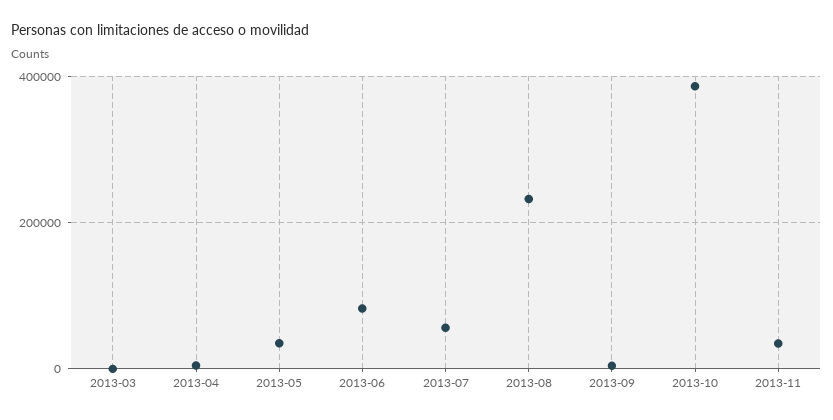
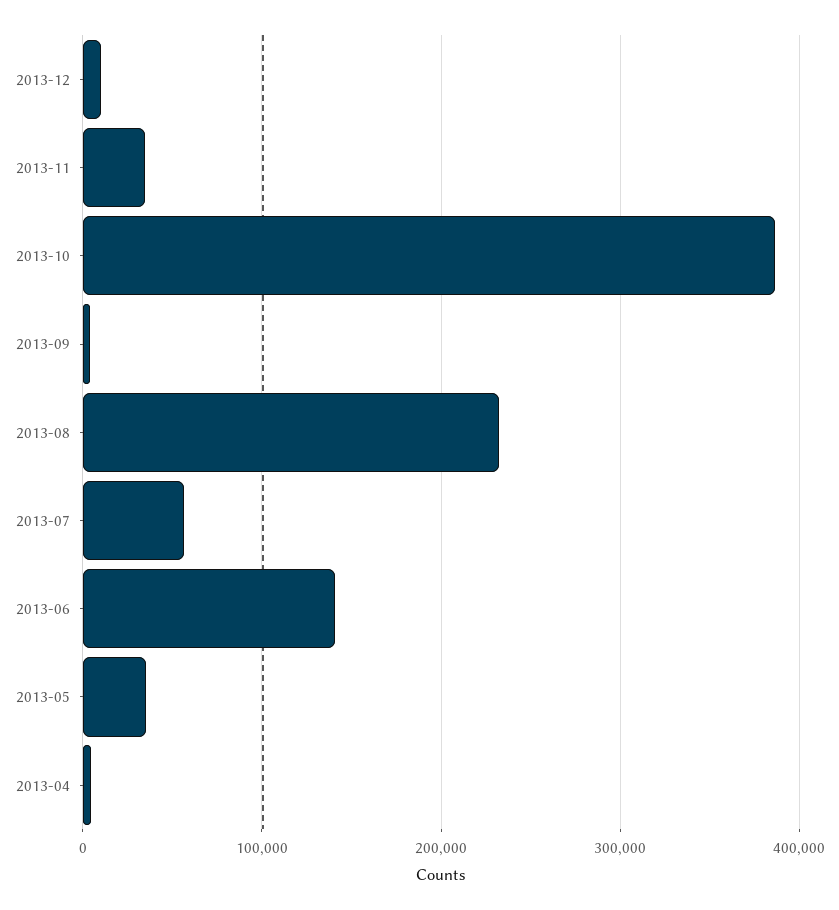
2013-03: 0 -> none
2013-06: 80000 -> 140000
2013-12: none -> 10000

